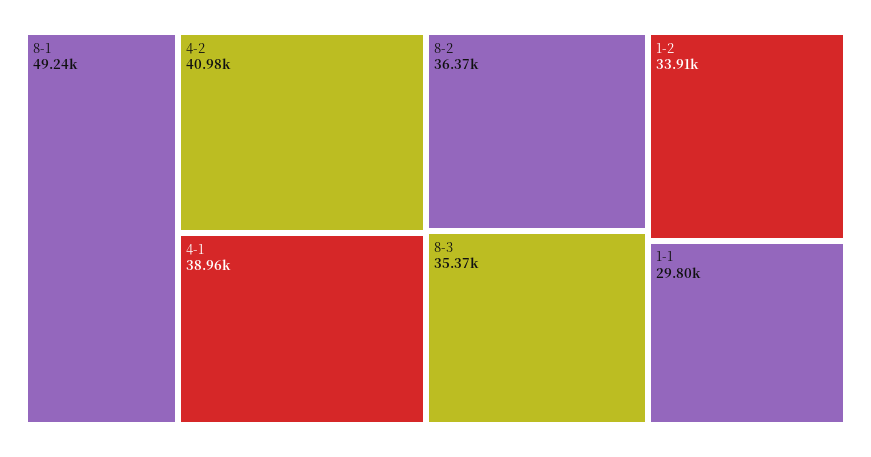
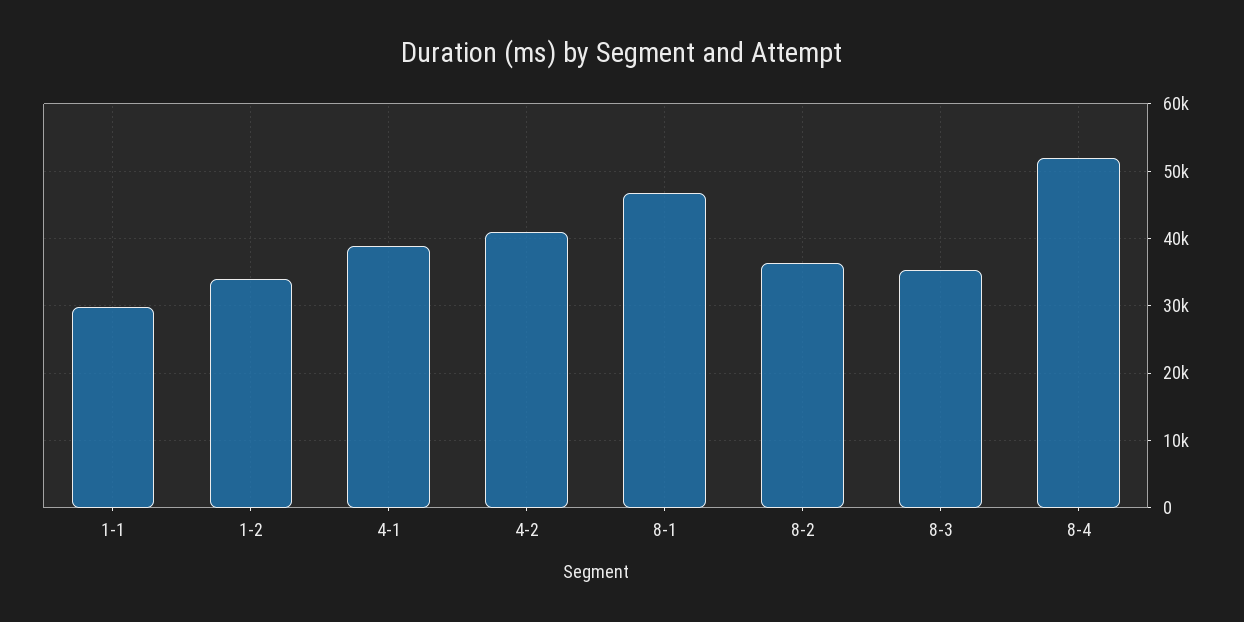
8-1: 49240 -> 47000
8-4: none -> 52000

